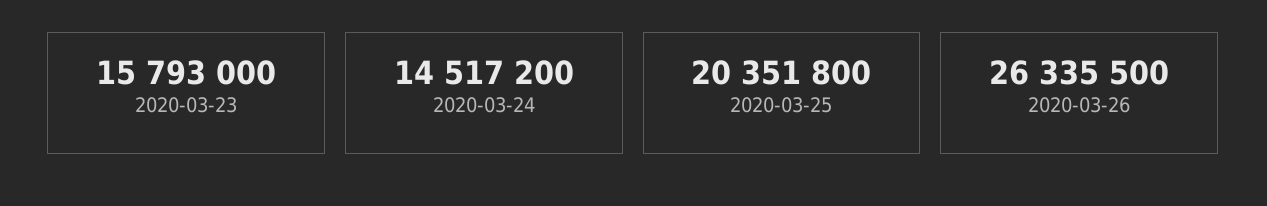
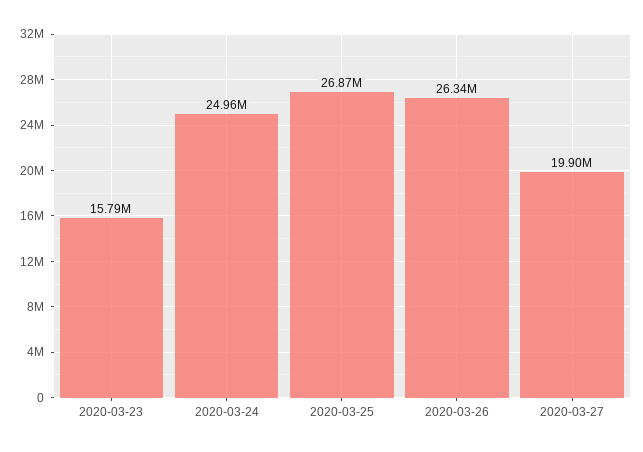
2020-03-24: 14517200 -> 24960000
2020-03-25: 20351800 -> 26870000
2020-03-27: none -> 19900000

